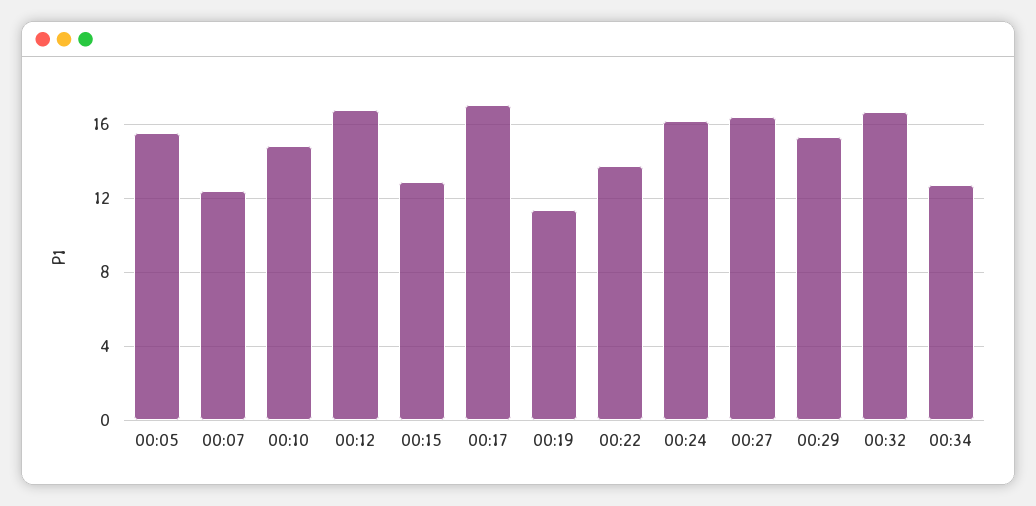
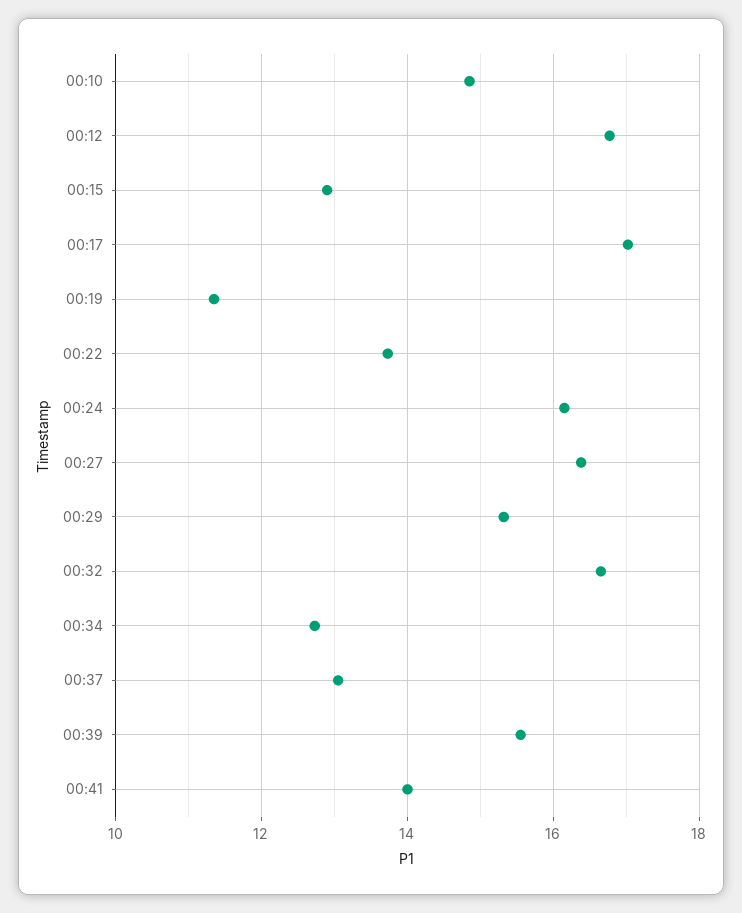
00:05: 15.5 -> none
00:07: 12.5 -> none
00:37: none -> 13
00:39: none -> 15.6
00:41: none -> 14

